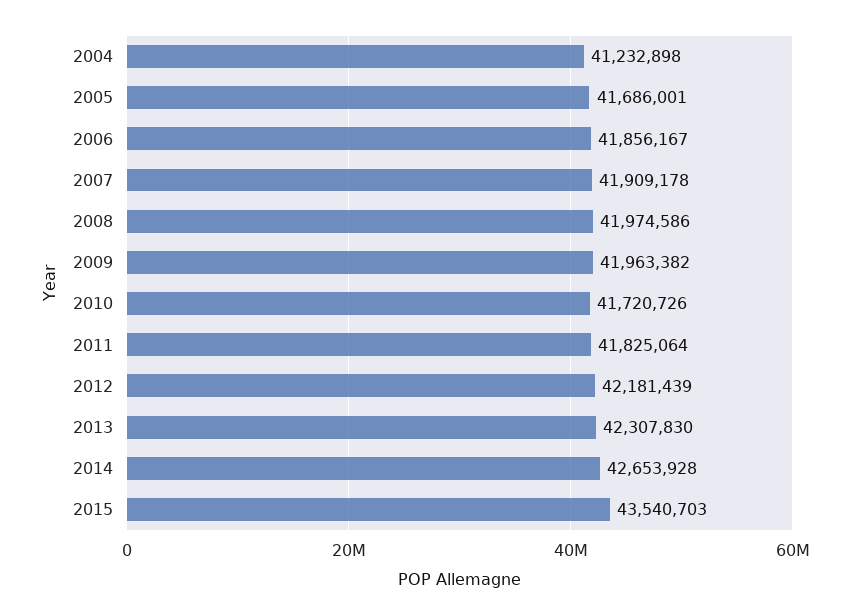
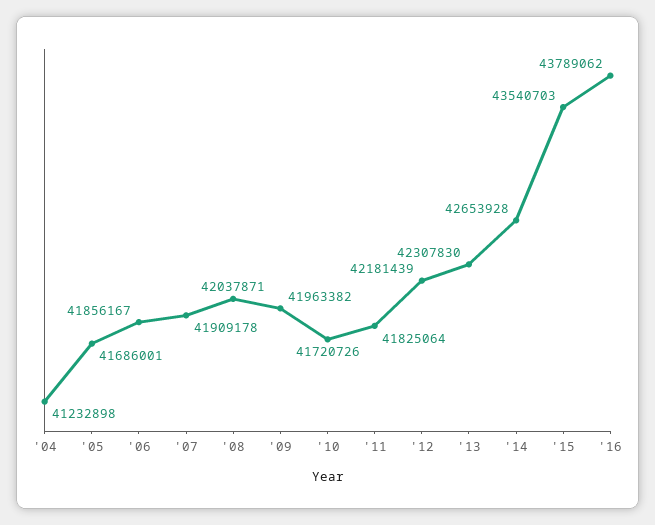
2008: 41974586 -> 42037871
'16: none -> 43789062

